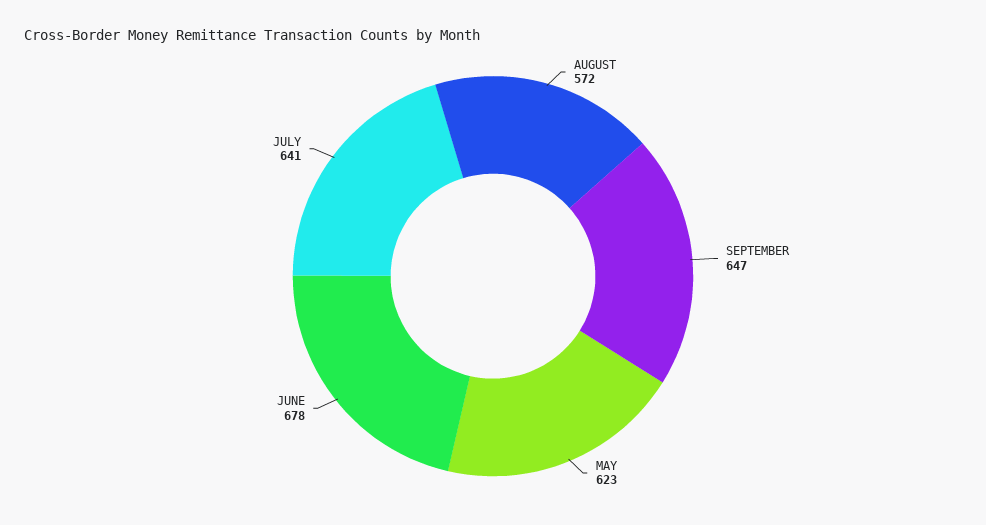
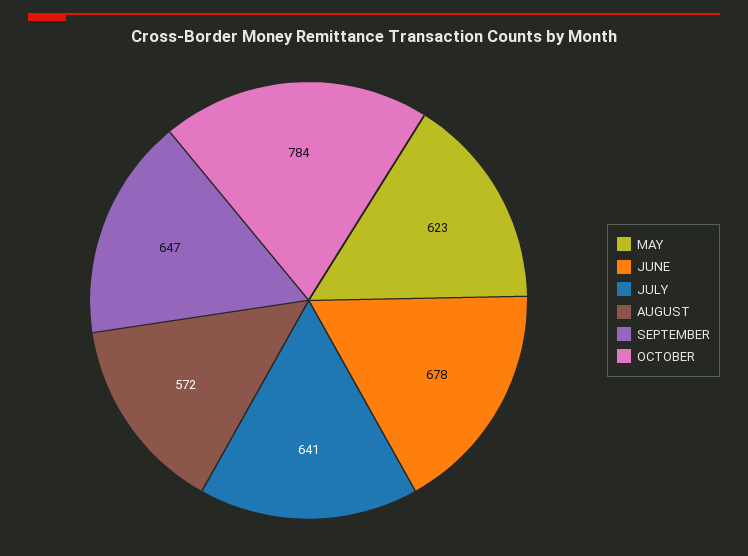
OCTOBER: none -> 784

